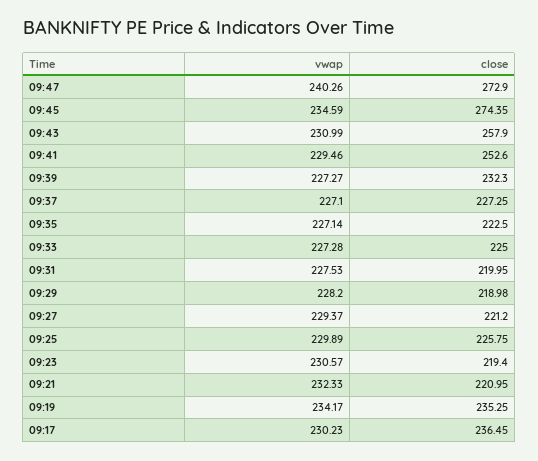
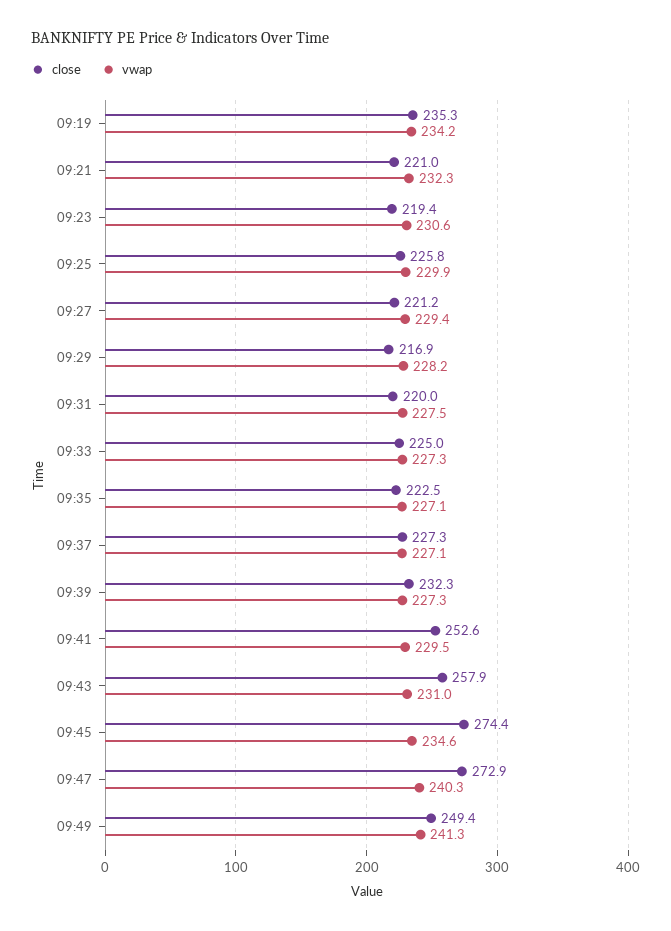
close, 09:29: 218.98 -> 216.9
vwap, 09:17: 230.23 -> none
close, 09:17: 236.45 -> none
close, 09:49: none -> 249.4
vwap, 09:49: none -> 241.3

